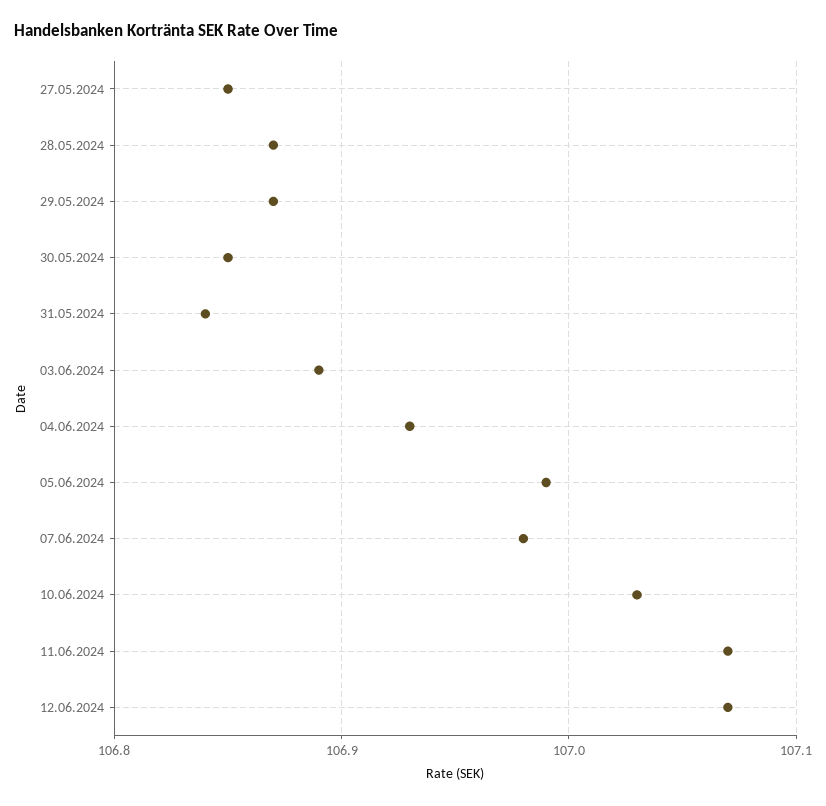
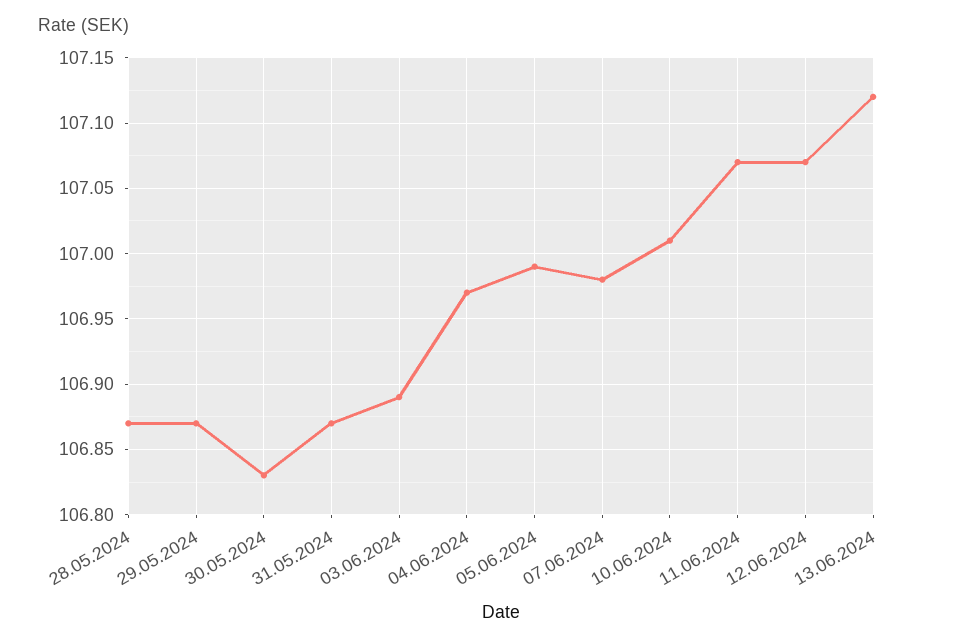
27.05.2024: 106.85 -> none
30.05.2024: 106.85 -> 106.83
31.05.2024: 106.84 -> 106.87
04.06.2024: 106.93 -> 106.97
10.06.2024: 107.03 -> 107.01
13.06.2024: none -> 107.12

